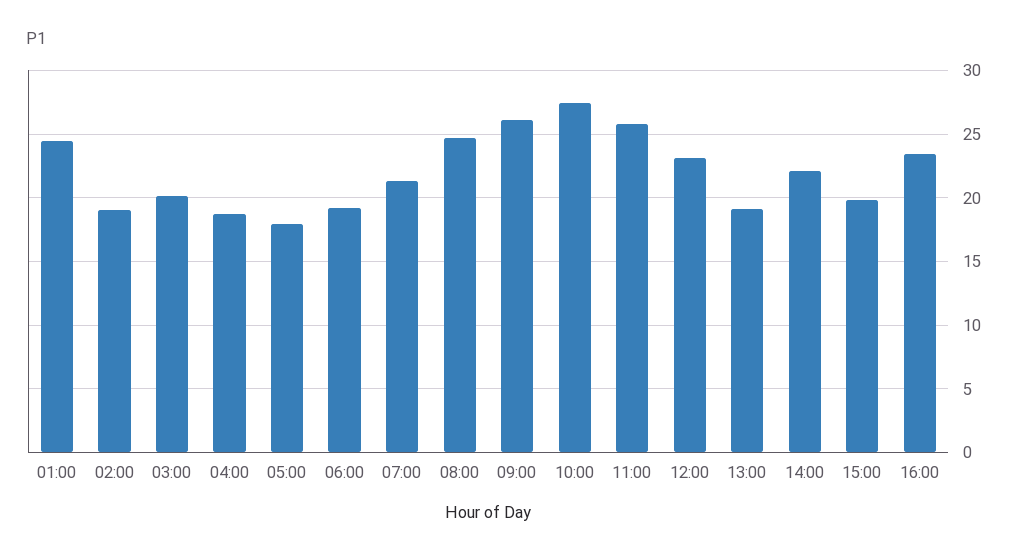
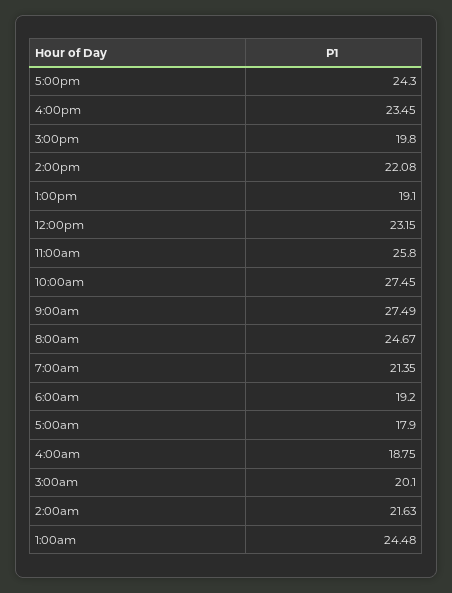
02:00: 19 -> 21.63
09:00: 26 -> 27.49
5:00pm: none -> 24.3

